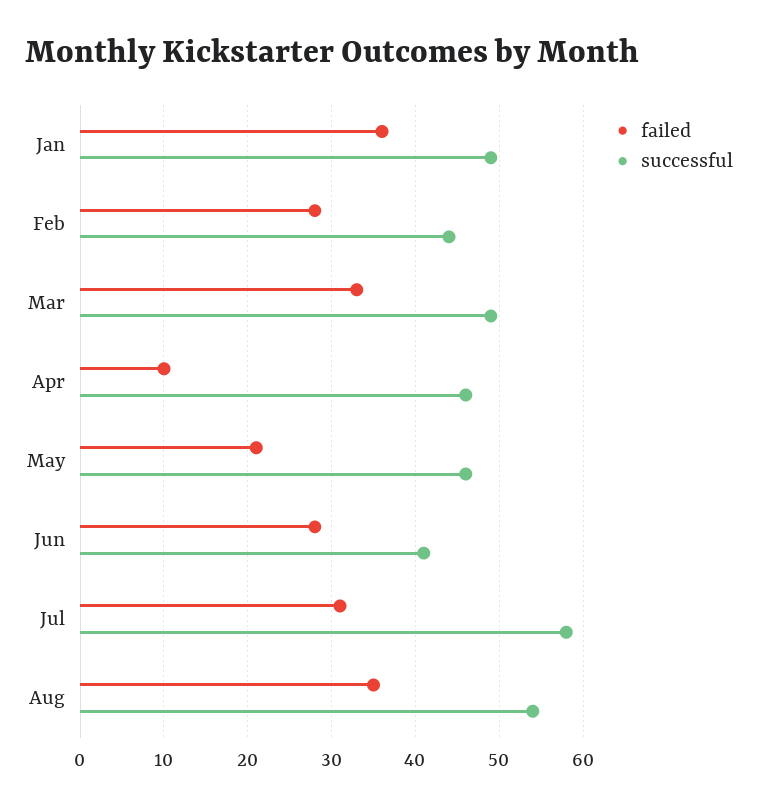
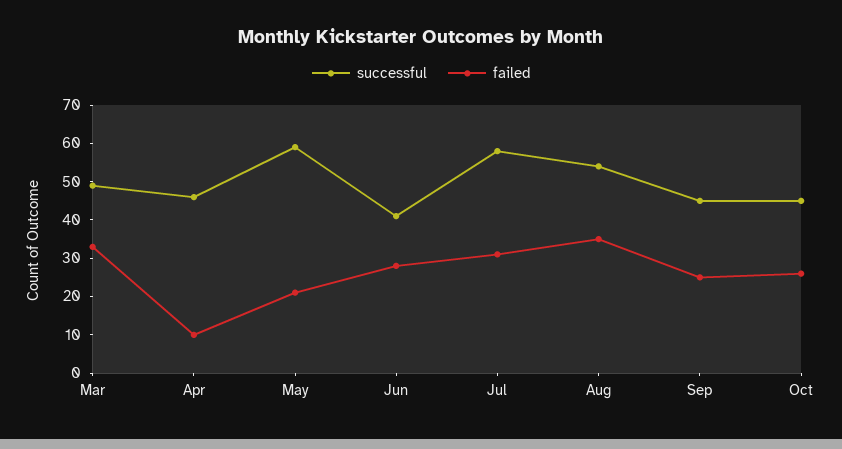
failed, Jan: 36 -> none
successful, Jan: 49 -> none
failed, Feb: 28 -> none
successful, Feb: 44 -> none
successful, May: 46 -> 60
successful, Sep: none -> 45
failed, Sep: none -> 25
successful, Oct: none -> 45
failed, Oct: none -> 25

